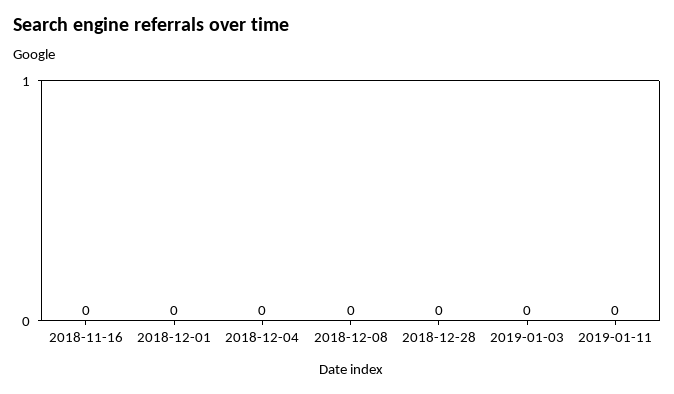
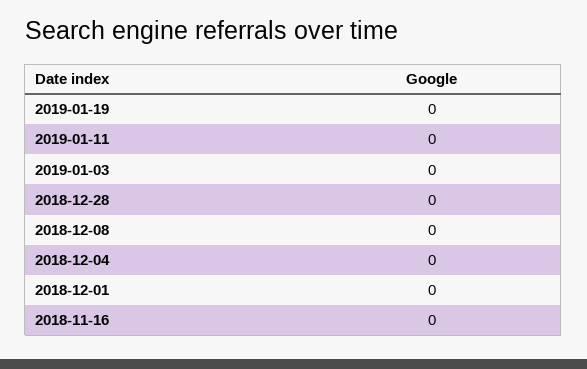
2019-01-19: none -> 0

